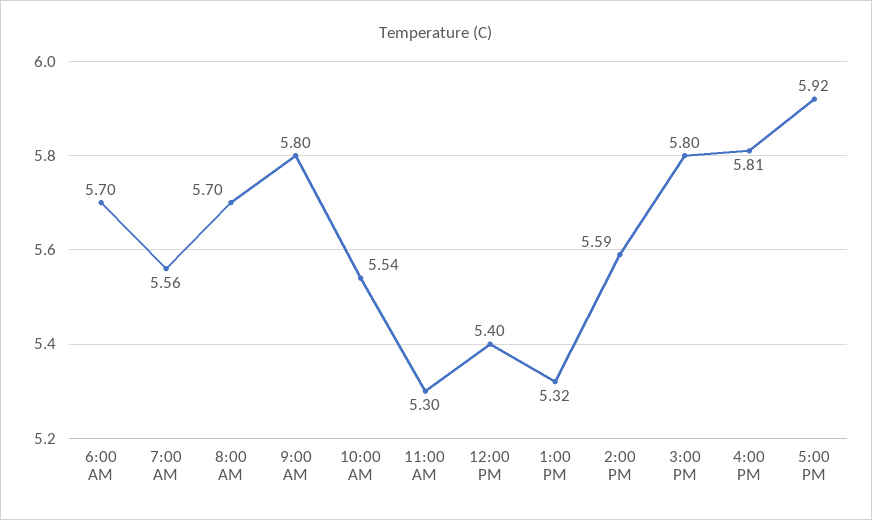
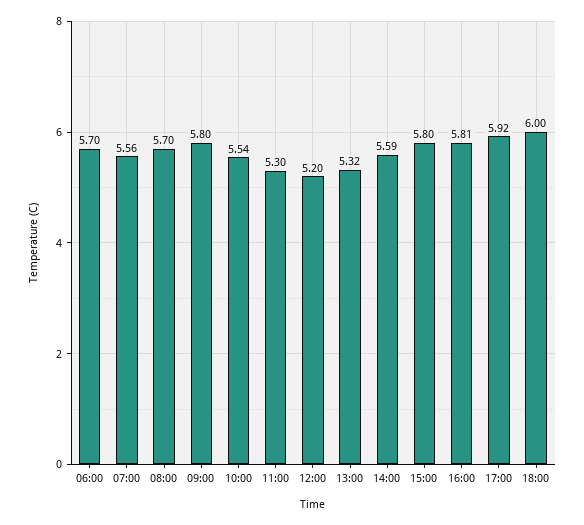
12:00 PM: 5.4 -> 5.2
18:00: none -> 6

